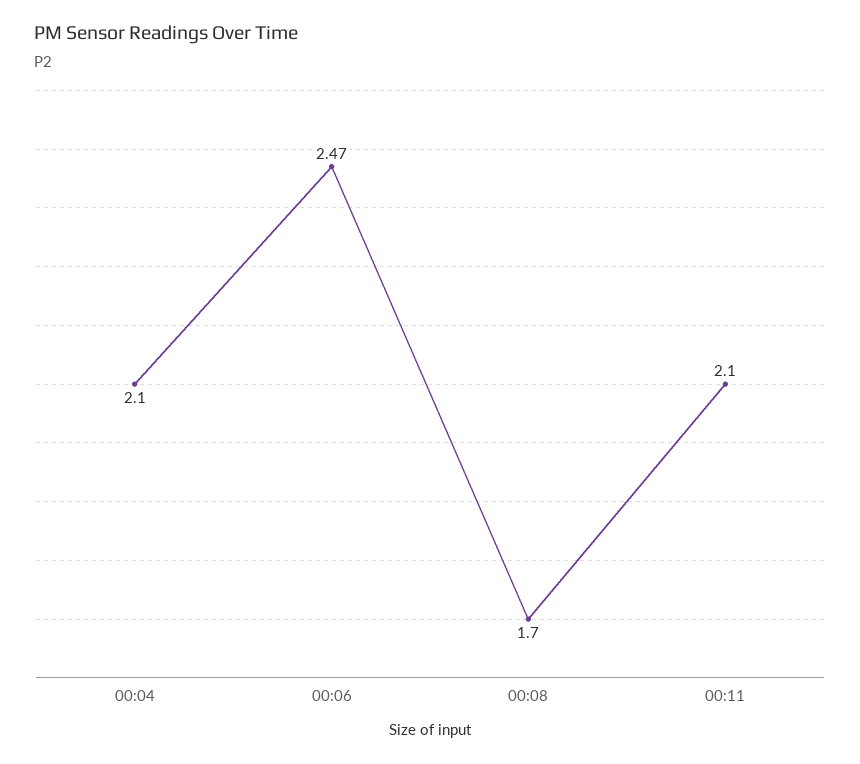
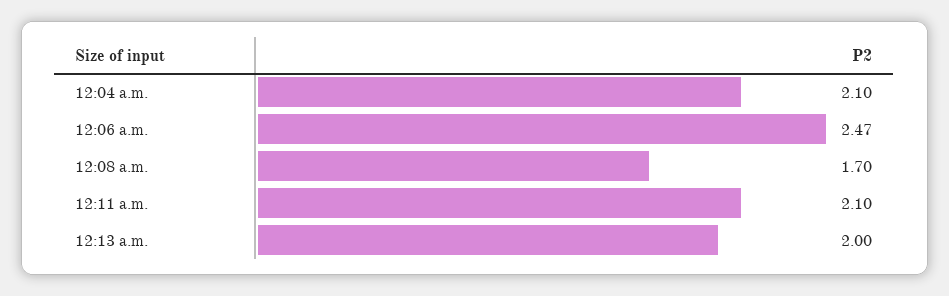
12:13 a.m.: none -> 2

